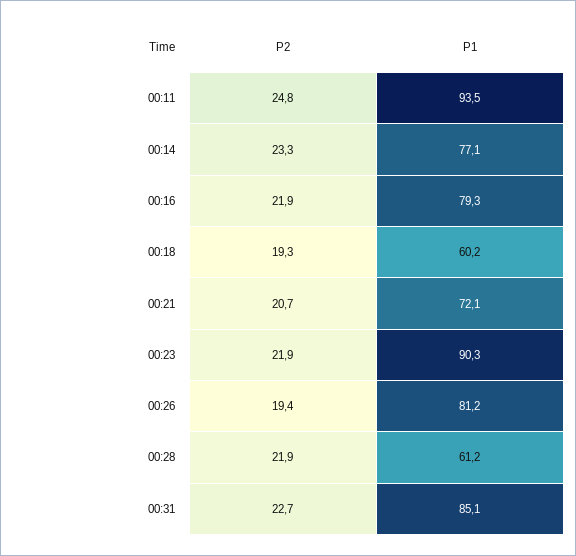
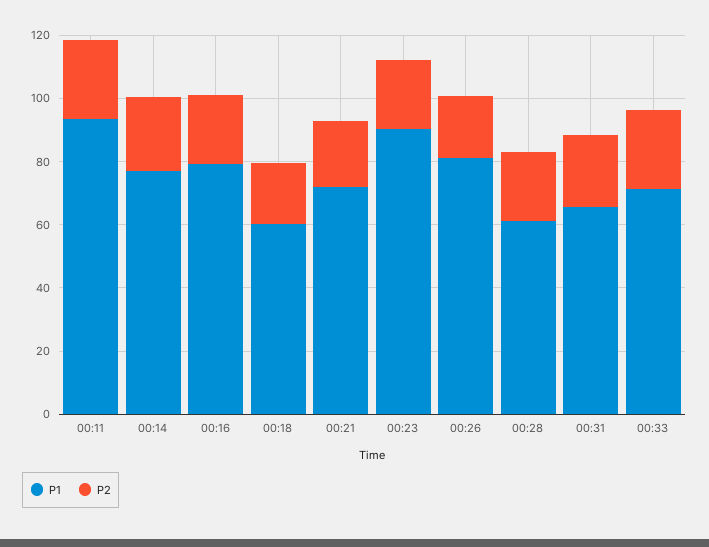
P1, 00:31: 85.1 -> 65
P1, 00:33: none -> 70
P2, 00:33: none -> 25

